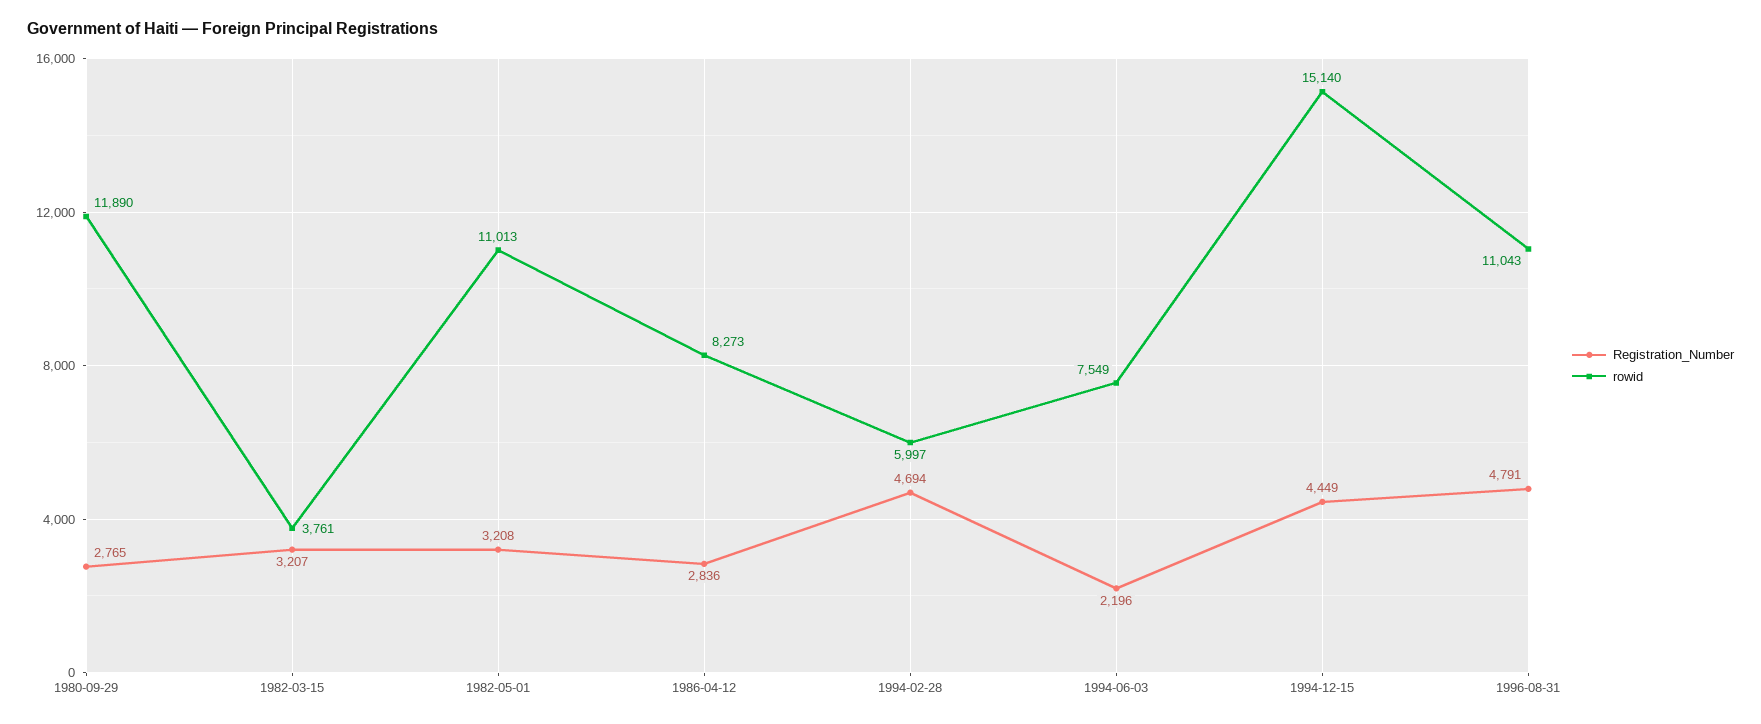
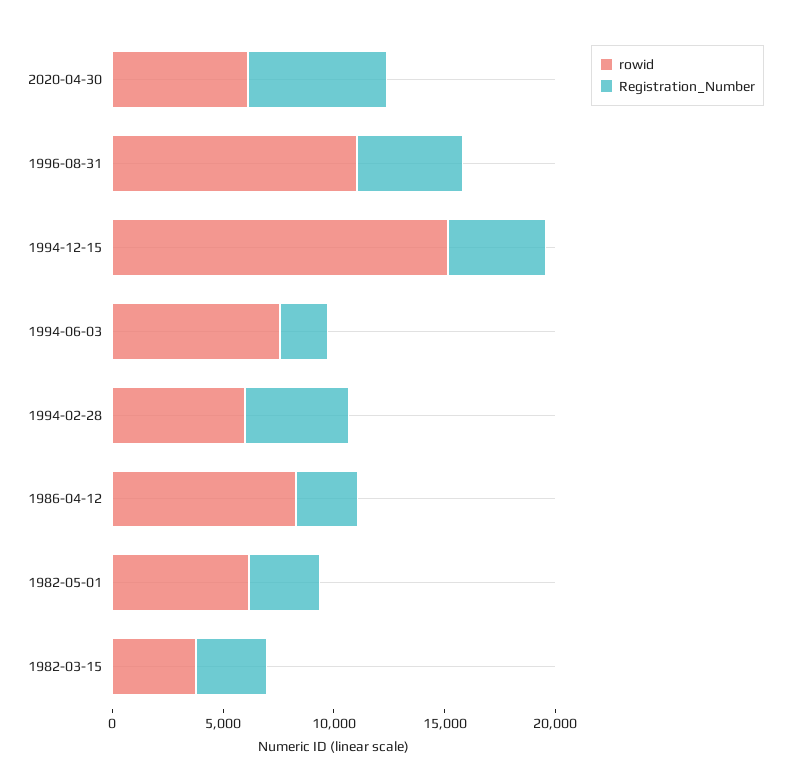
Registration_Number, 1980-09-29: 2765 -> none
rowid, 1980-09-29: 11890 -> none
rowid, 1982-05-01: 11013 -> 6000
rowid, 2020-04-30: none -> 6000
Registration_Number, 2020-04-30: none -> 6000

